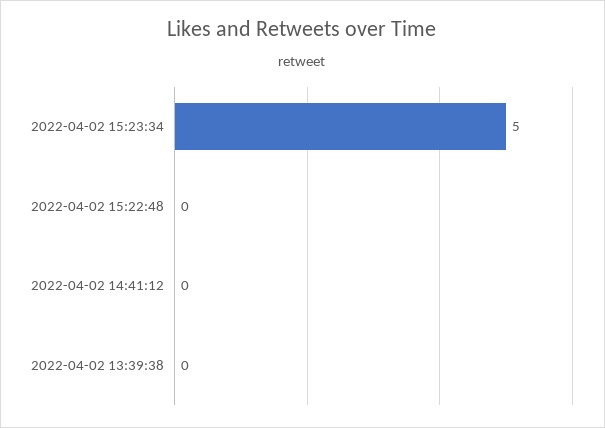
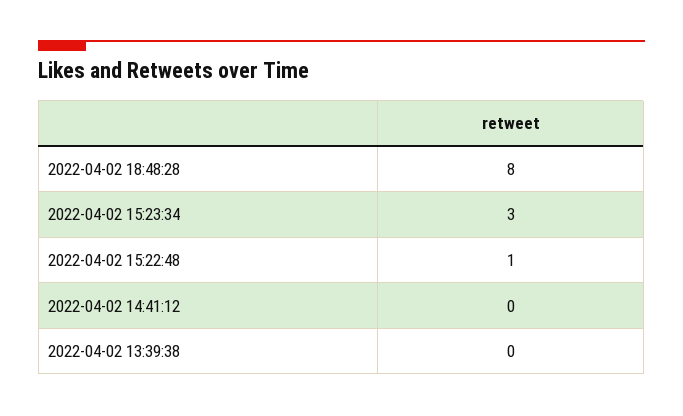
2022-04-02 15:23:34: 5 -> 3
2022-04-02 15:22:48: 0 -> 1
2022-04-02 18:48:28: none -> 8

